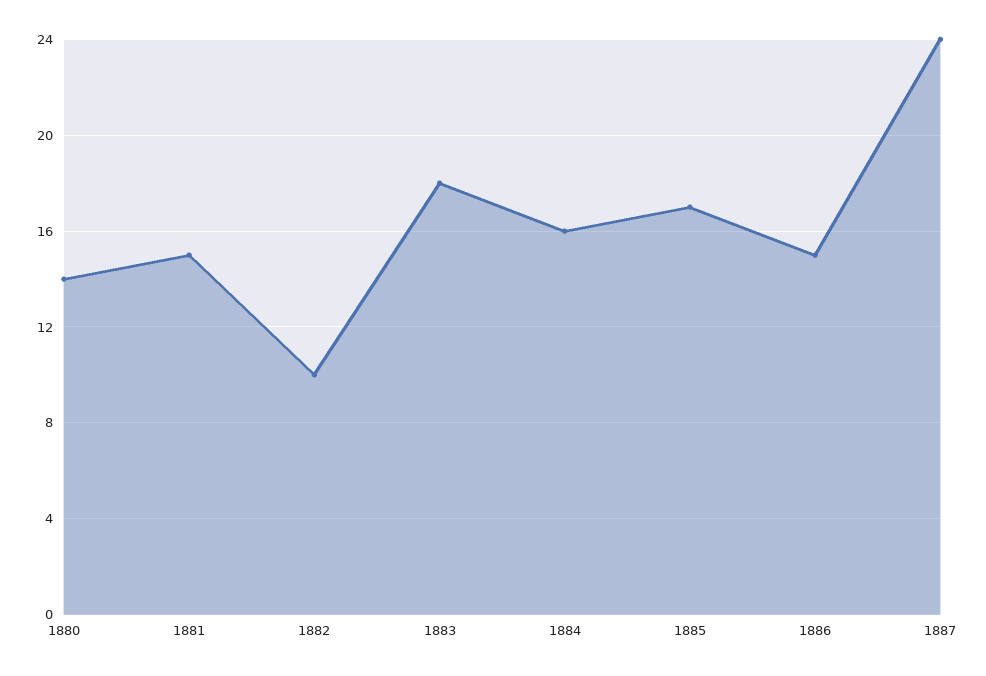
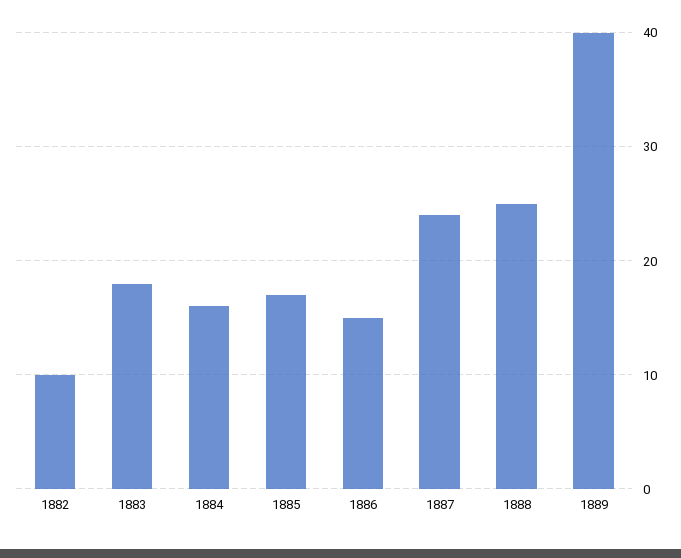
1880: 14 -> none
1881: 15 -> none
1888: none -> 25
1889: none -> 40

